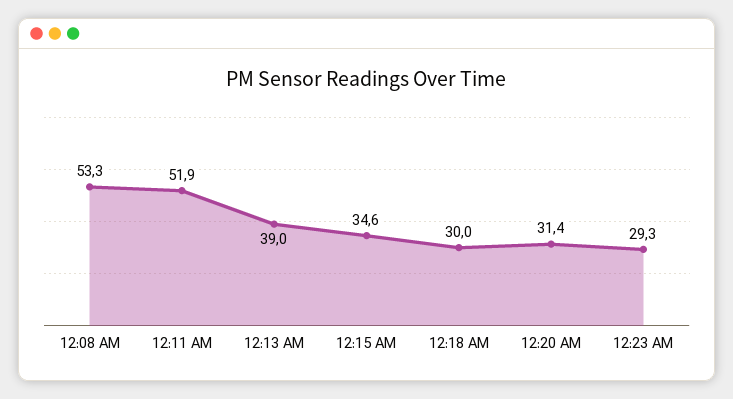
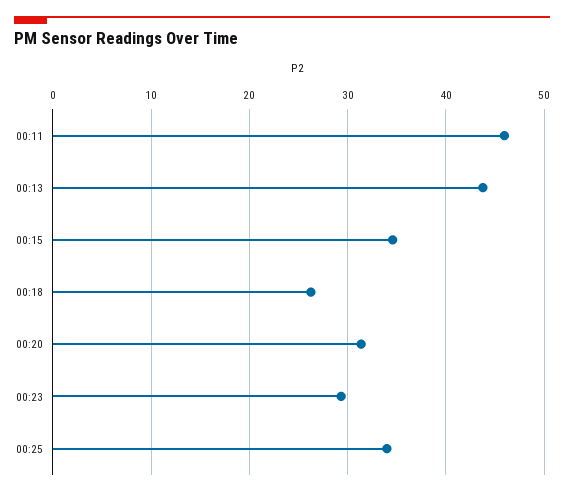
12:08 AM: 53.3 -> none
12:11 AM: 51.9 -> 46
12:13 AM: 39 -> 44
12:18 AM: 30 -> 26
00:25: none -> 34

